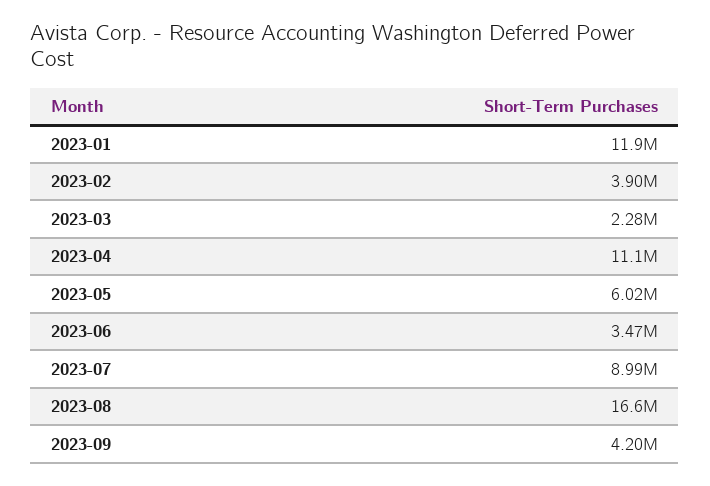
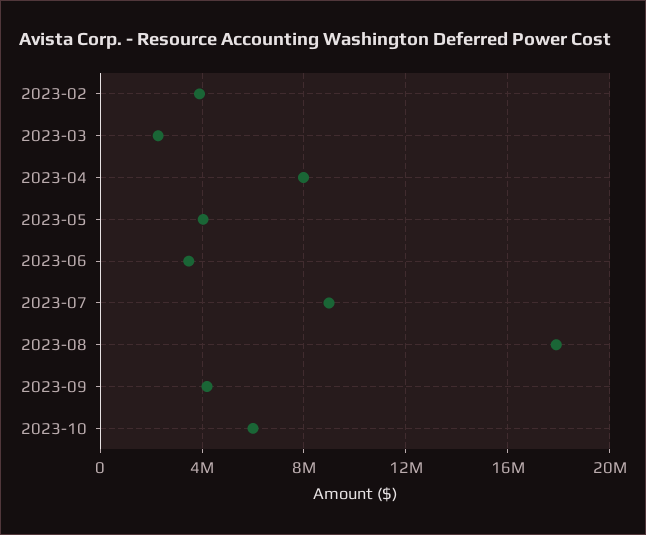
2023-01: 11900000 -> none
2023-04: 11100000 -> 8000000
2023-05: 6020000 -> 4000000
2023-08: 16600000 -> 18000000
2023-10: none -> 6000000

